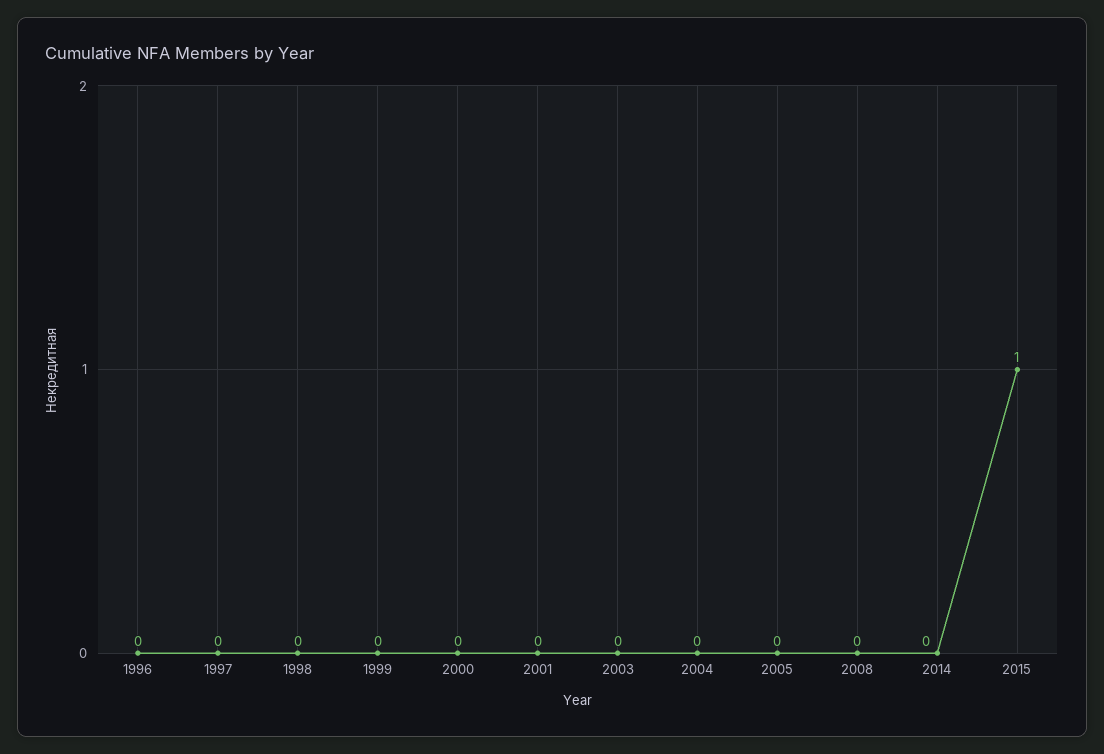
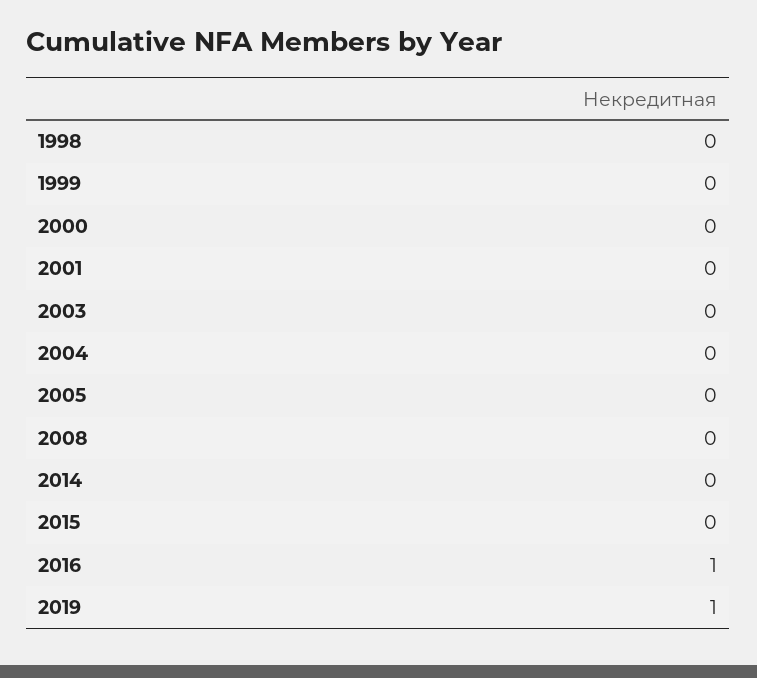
1996: 0 -> none
1997: 0 -> none
2015: 1 -> 0
2016: none -> 1
2019: none -> 1

